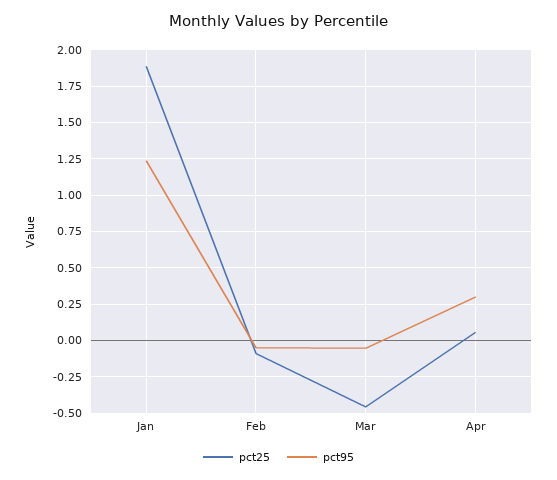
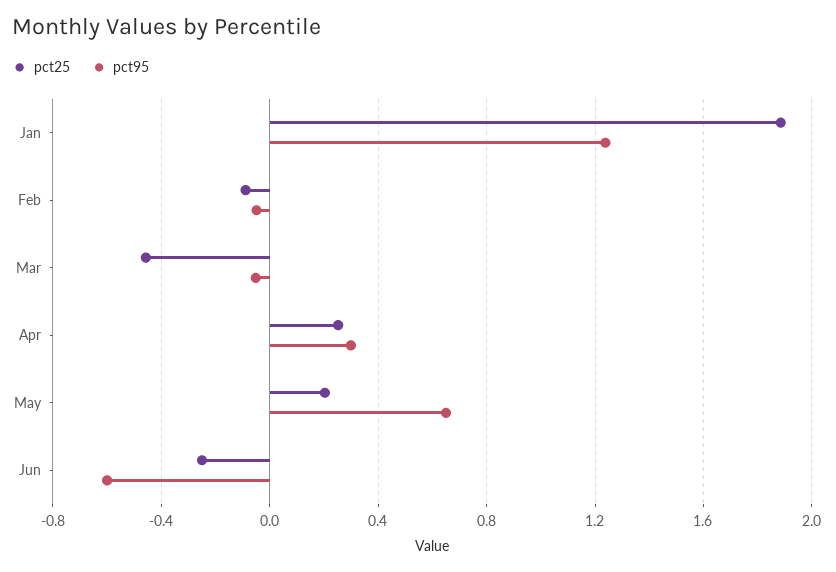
pct25, Apr: 0.05 -> 0.25
pct25, May: none -> 0.2
pct95, May: none -> 0.65
pct25, Jun: none -> -0.25
pct95, Jun: none -> -0.6

